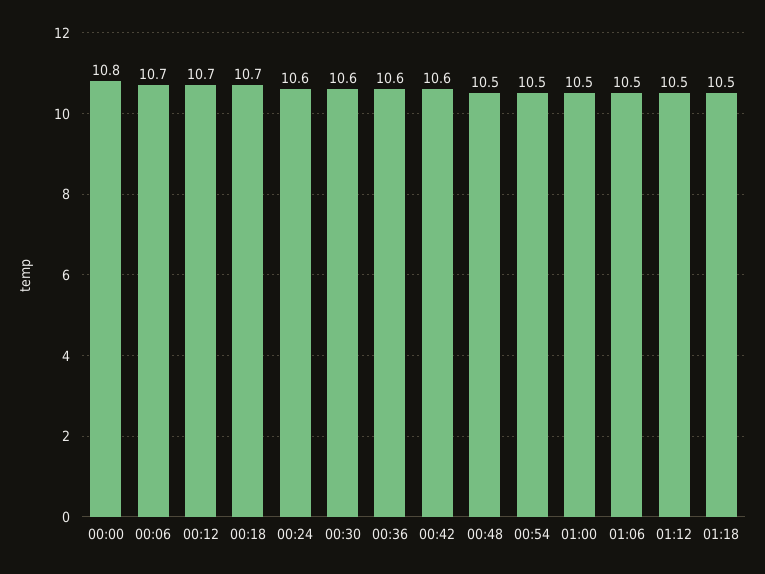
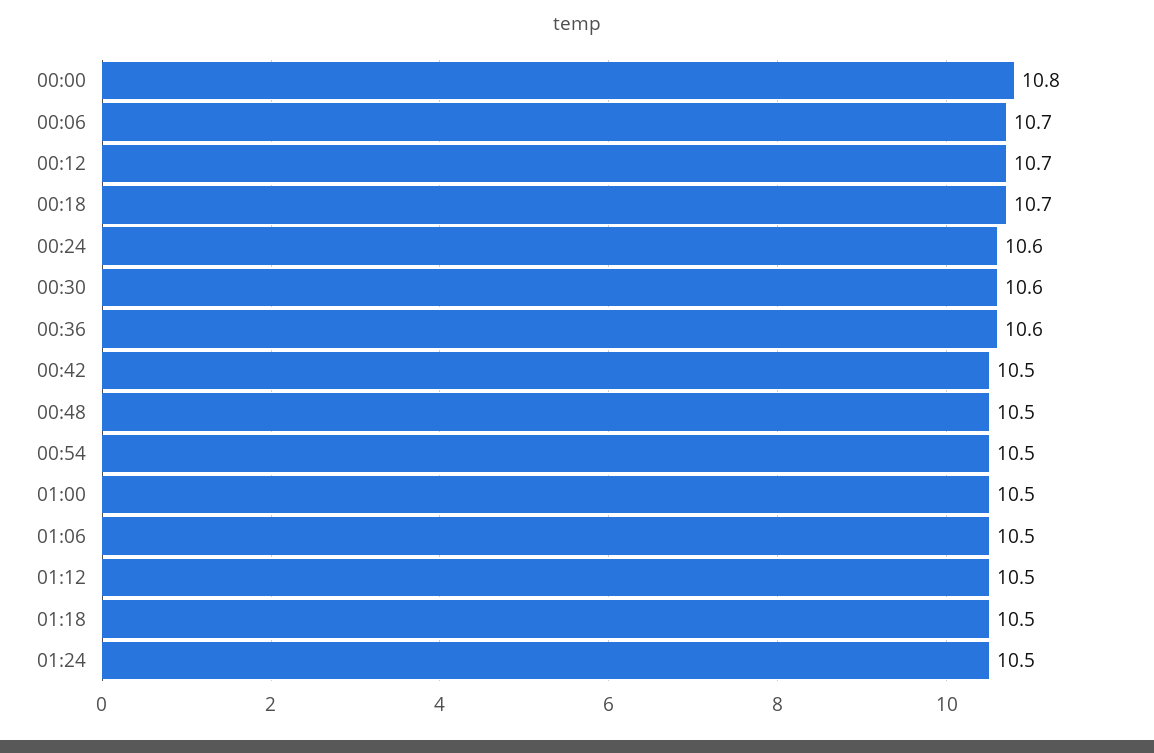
00:42: 10.6 -> 10.5
01:24: none -> 10.5

